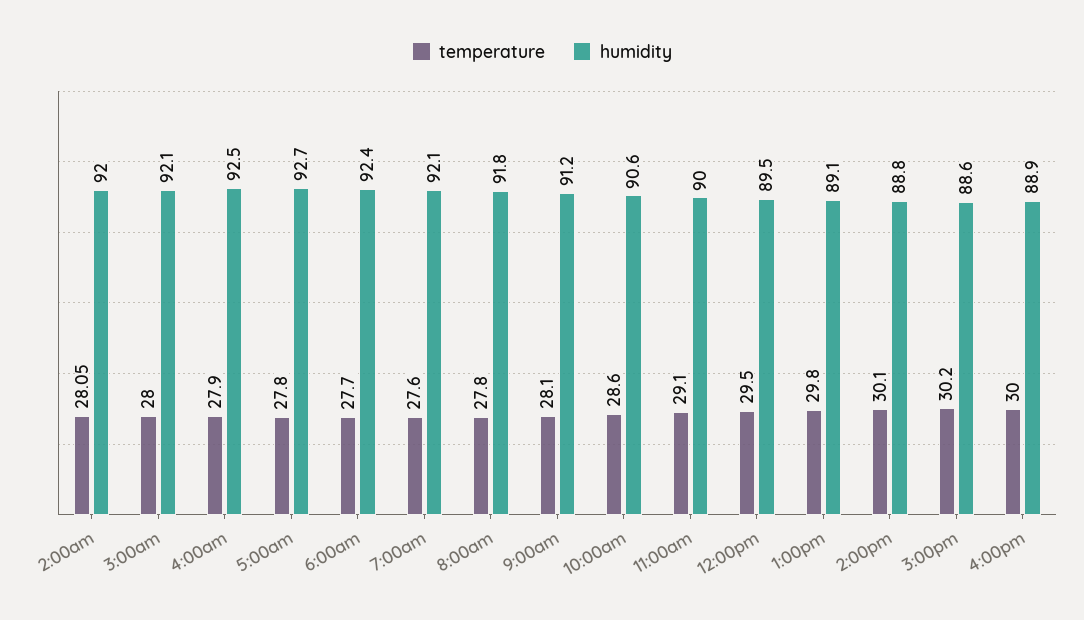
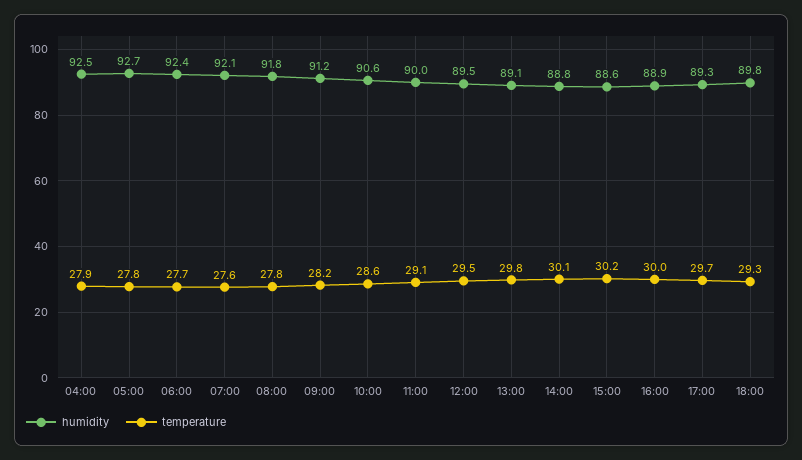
temperature, 2:00am: 28.05 -> none
humidity, 2:00am: 92 -> none
temperature, 3:00am: 28 -> none
humidity, 3:00am: 92.1 -> none
temperature, 9:00am: 28.1 -> 28.2
humidity, 17:00: none -> 89.3
temperature, 17:00: none -> 29.7
humidity, 18:00: none -> 89.8
temperature, 18:00: none -> 29.3

